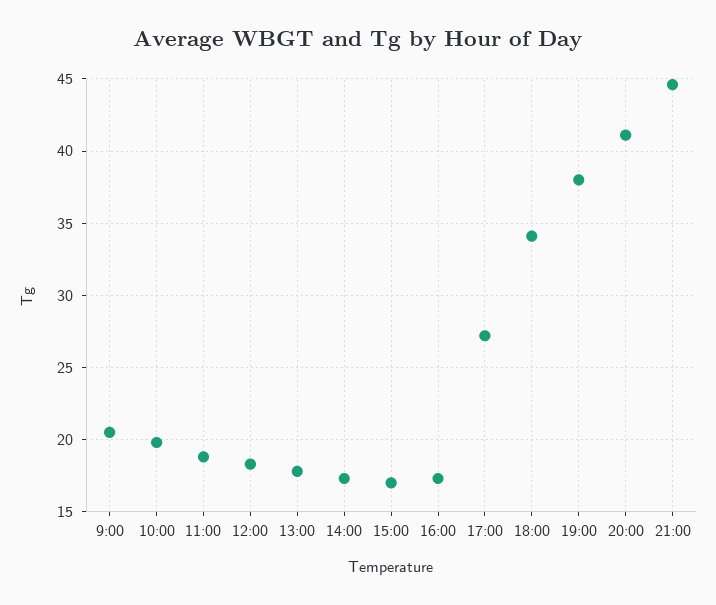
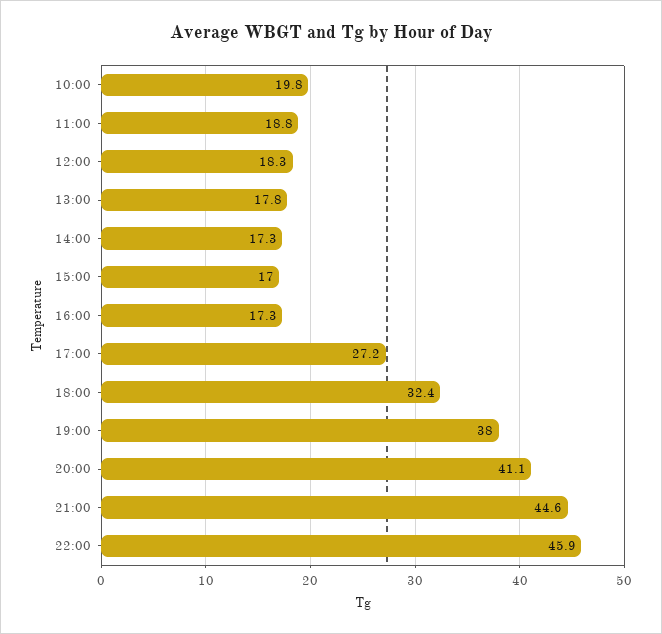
9:00: 20.5 -> none
18:00: 34 -> 32.4
22:00: none -> 45.9

